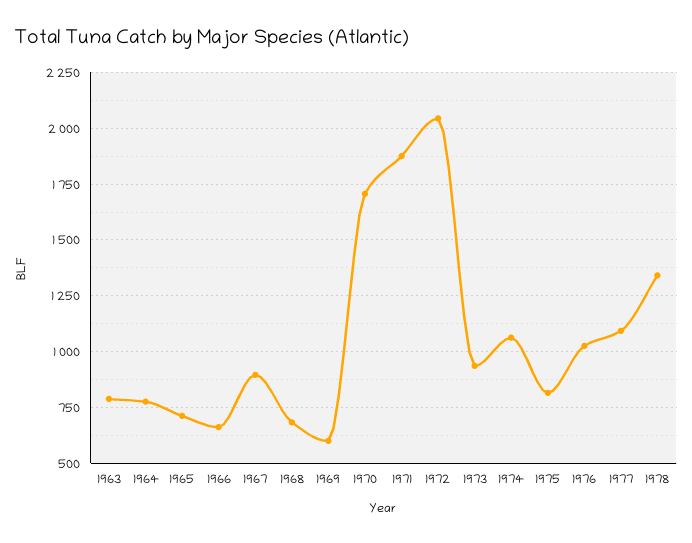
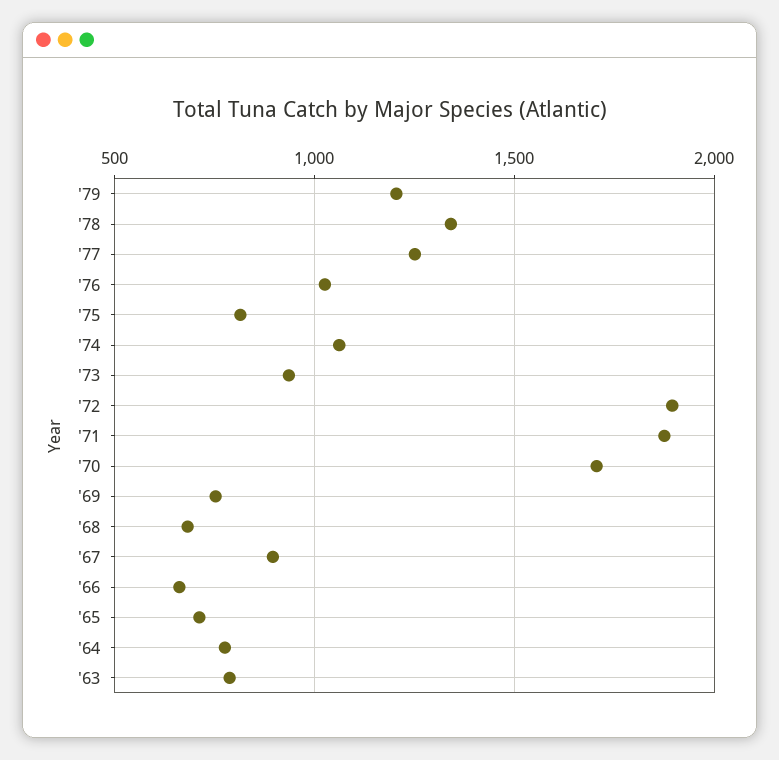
1969: 600 -> 750
1972: 2050 -> 1900
1977: 1100 -> 1250
'79: none -> 1200

